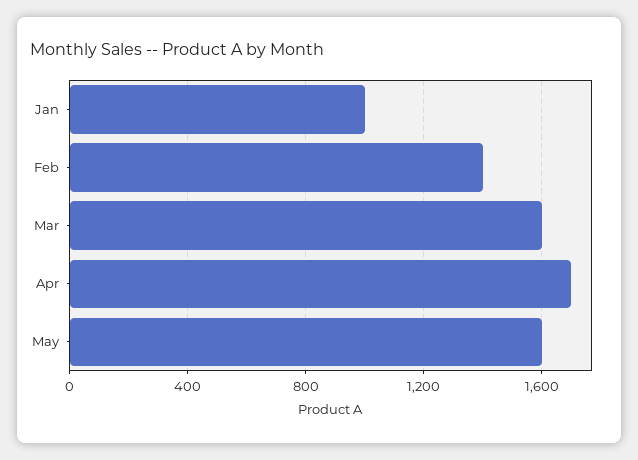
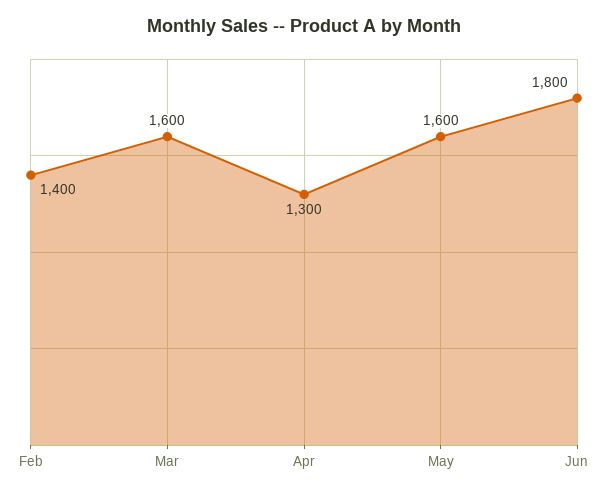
Jan: 1000 -> none
Apr: 1700 -> 1300
Jun: none -> 1800

